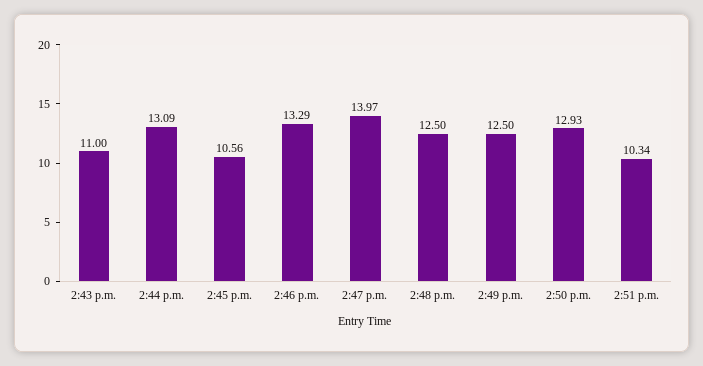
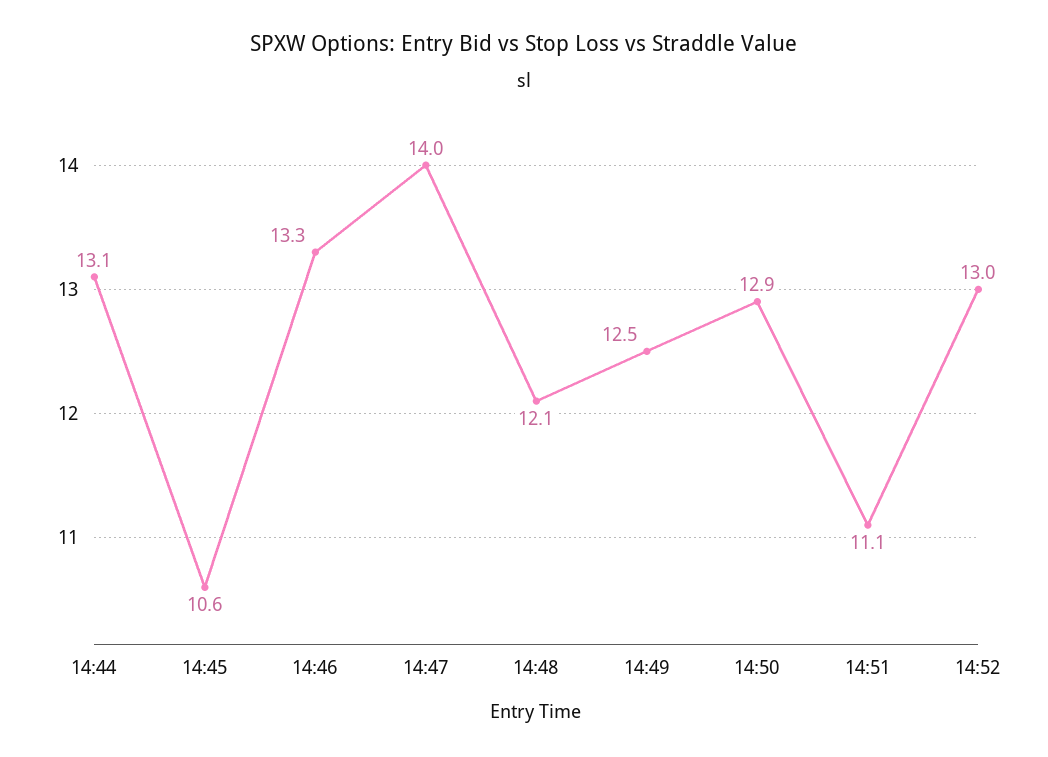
2:43 p.m.: 11 -> none
2:48 p.m.: 12.5 -> 12.1
2:51 p.m.: 10.34 -> 11.1
14:52: none -> 13

